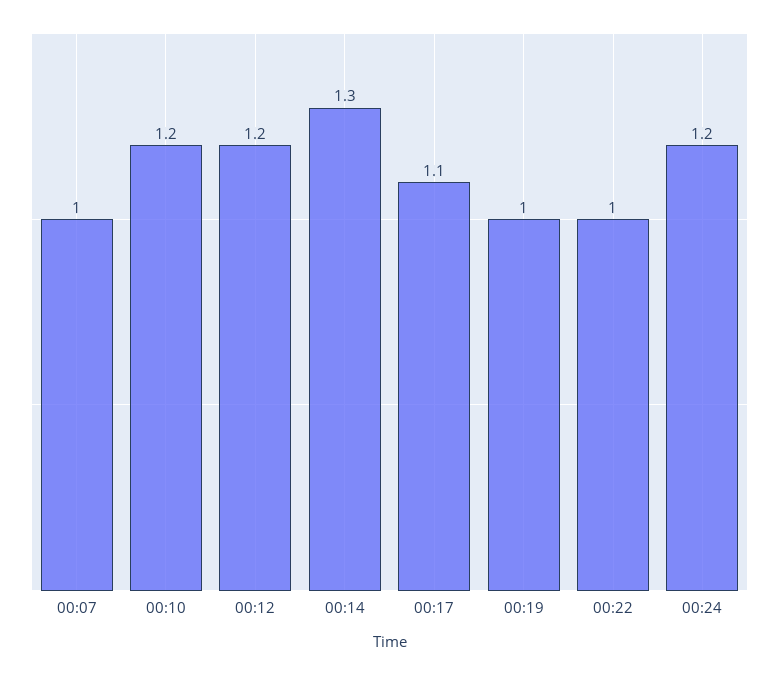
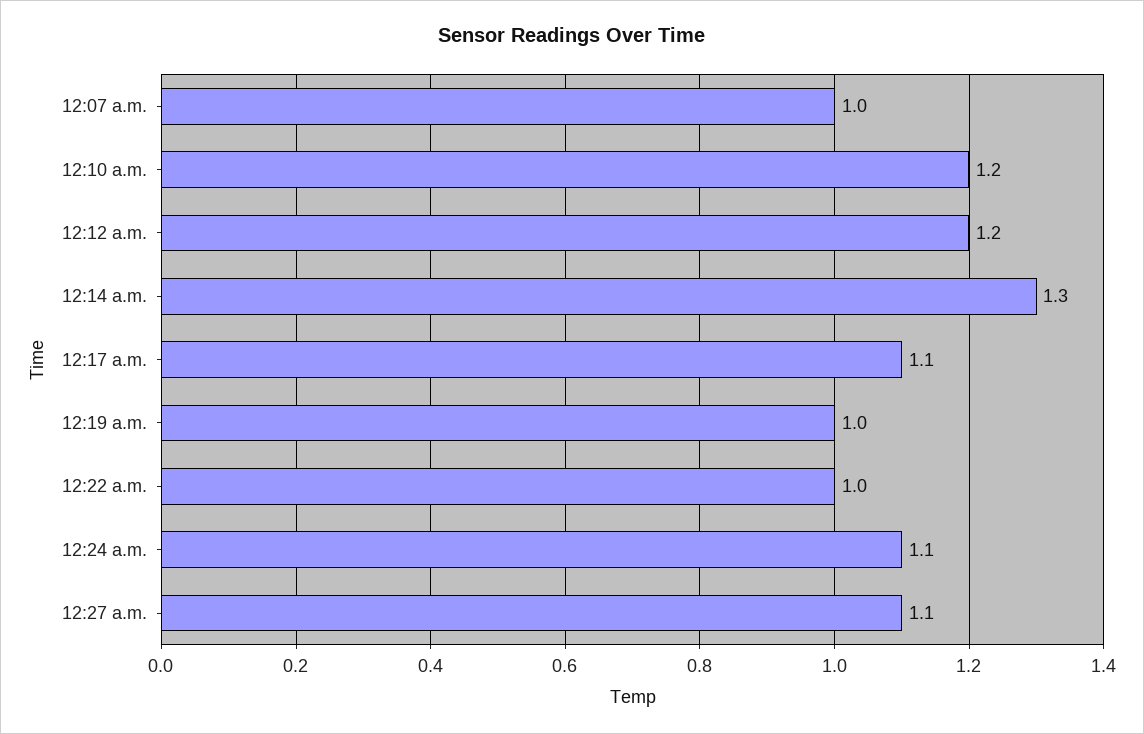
00:24: 1.2 -> 1.1
12:27 a.m.: none -> 1.1

